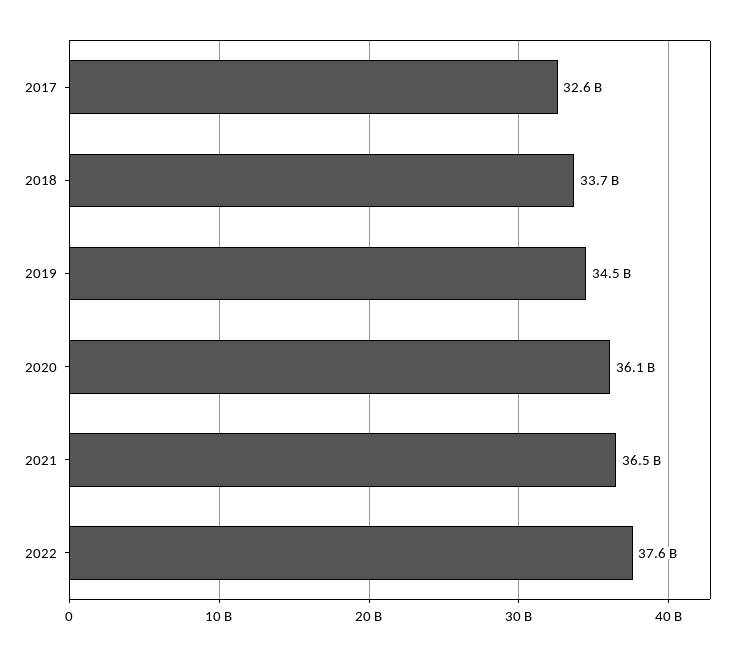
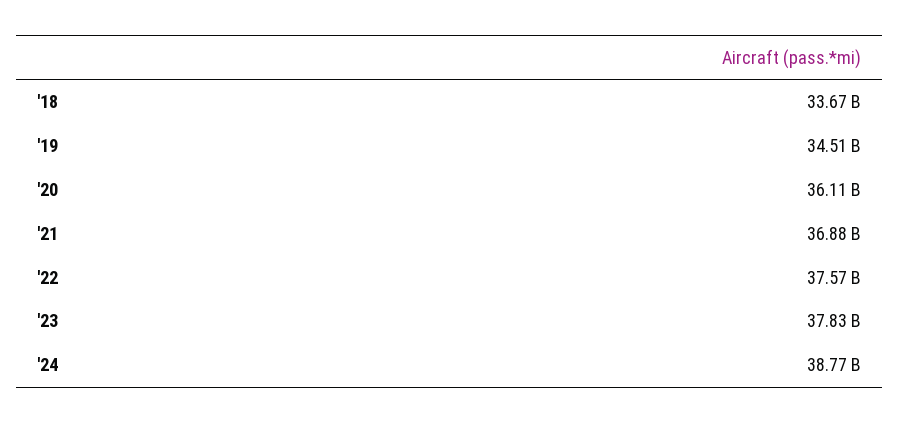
2017: 32600000000 -> none
2021: 36500000000 -> 36880000000
'23: none -> 37830000000
'24: none -> 38770000000

